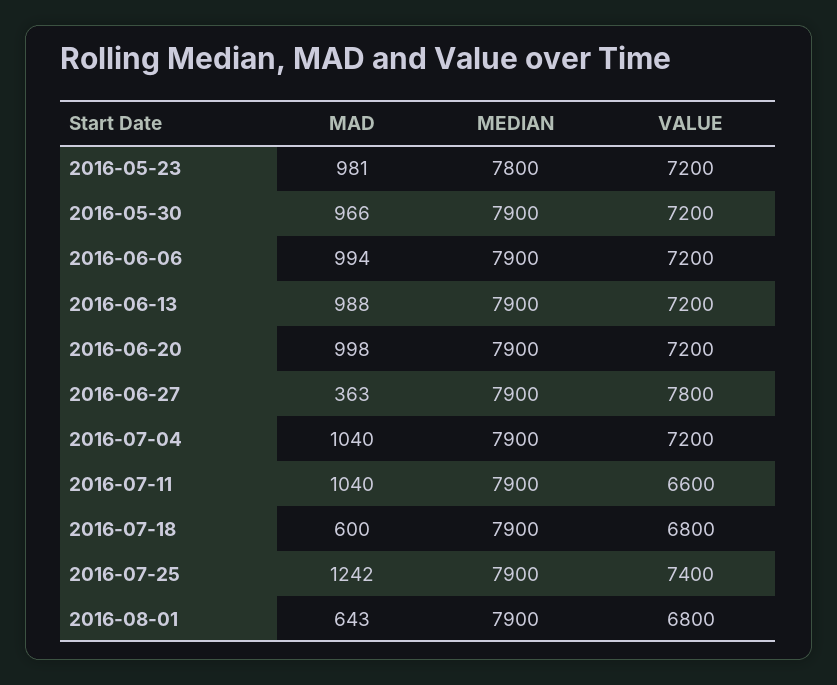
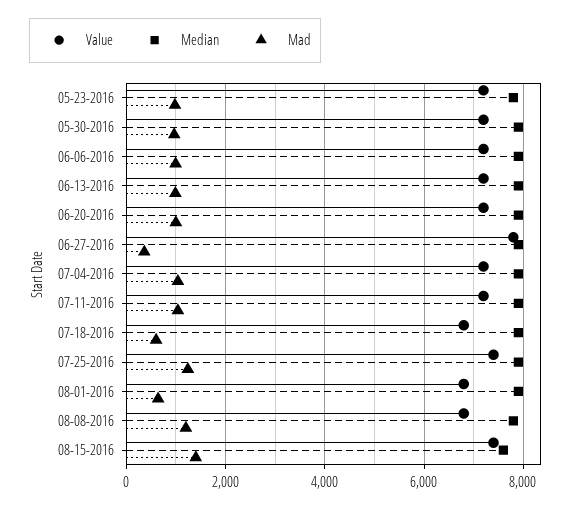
VALUE, 2016-07-11: 6600 -> 7200
VALUE, 08-08-2016: none -> 6800
MEDIAN, 08-08-2016: none -> 7800
MAD, 08-08-2016: none -> 1200
VALUE, 08-15-2016: none -> 7400
MEDIAN, 08-15-2016: none -> 7600
MAD, 08-15-2016: none -> 1400

